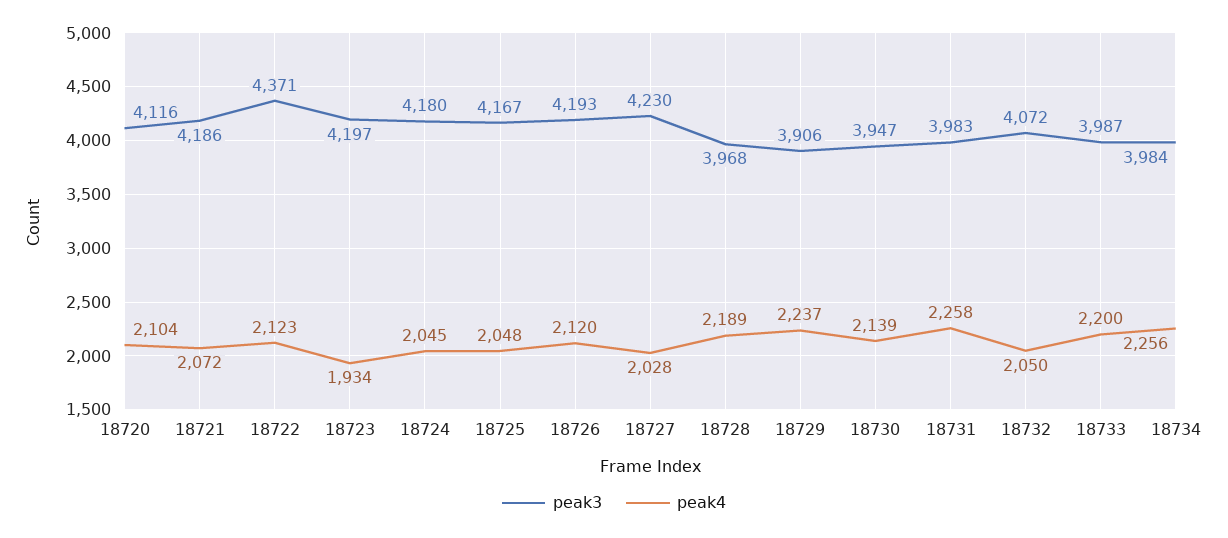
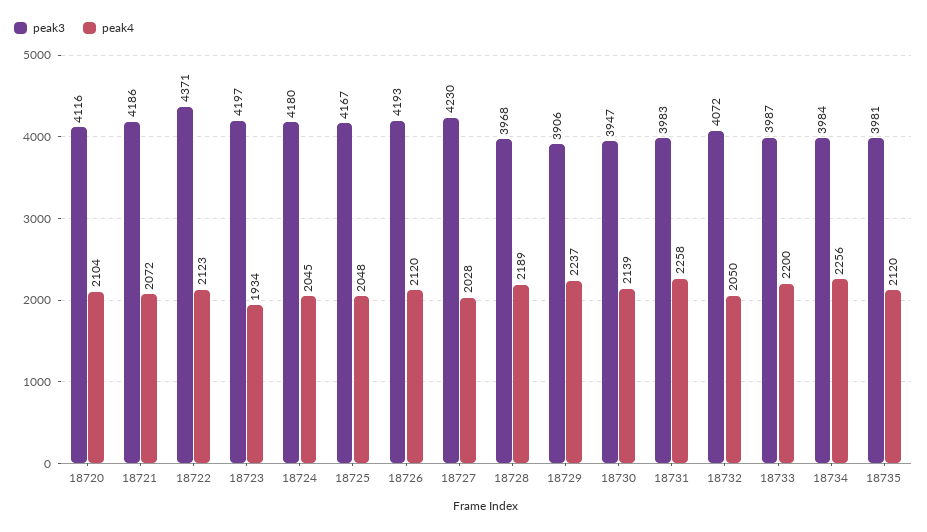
peak3, 18735: none -> 3981
peak4, 18735: none -> 2120

